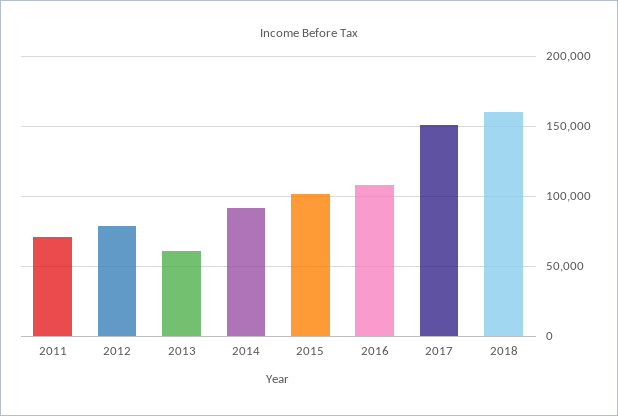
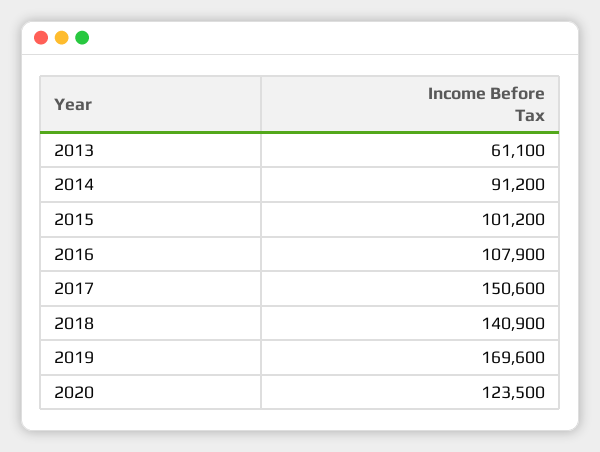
2011: 70000 -> none
2012: 80000 -> none
2018: 160000 -> 140900
2019: none -> 169600
2020: none -> 123500

